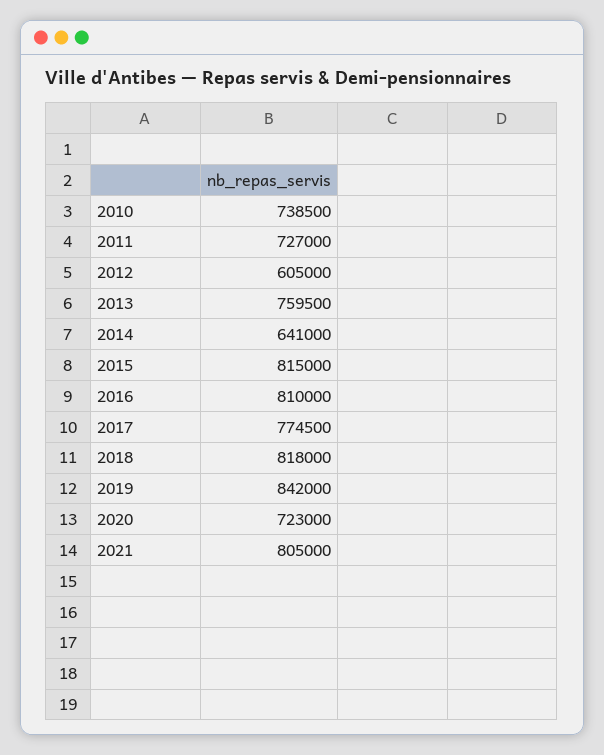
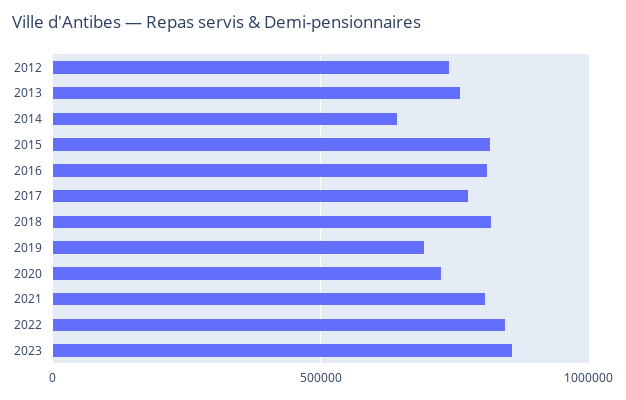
2010: 738500 -> none
2011: 727000 -> none
2012: 605000 -> 750000
2019: 842000 -> 700000
2022: none -> 850000
2023: none -> 850000

